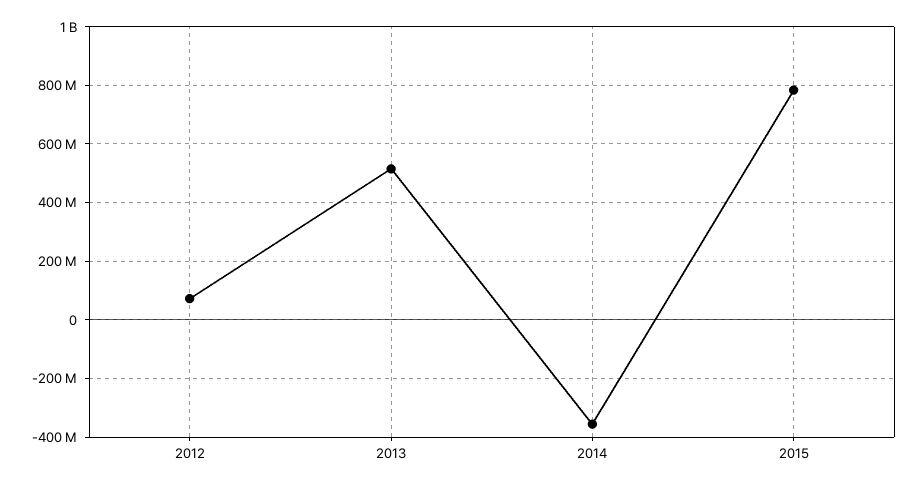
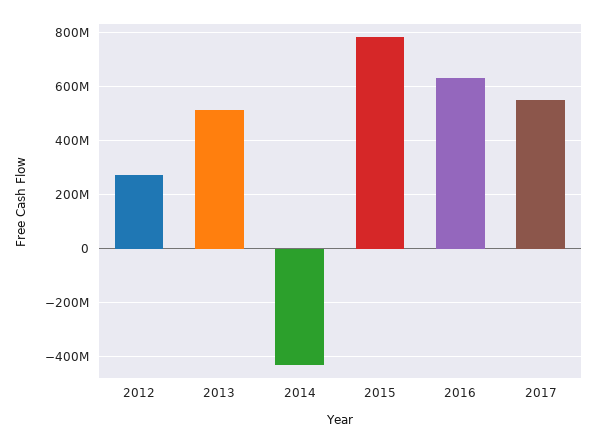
2012: 75000000 -> 275000000
2014: -350000000 -> -425000000
2016: none -> 625000000
2017: none -> 550000000

